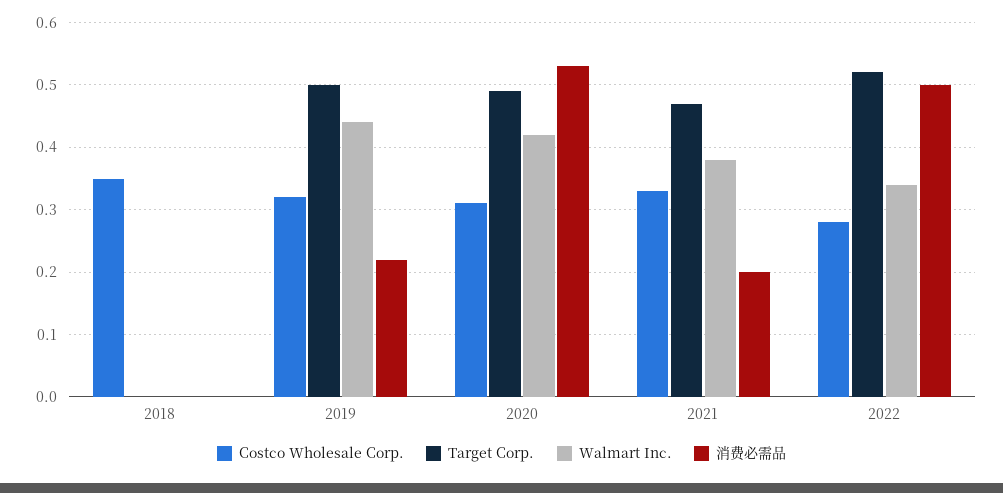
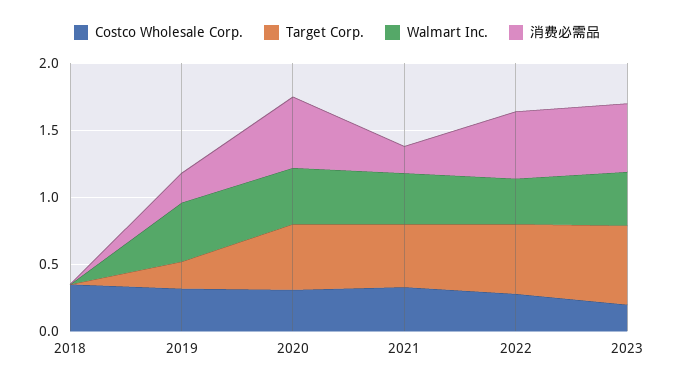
Target Corp., 2019: 0.5 -> 0.2
Costco Wholesale Corp., 2023: none -> 0.2
Target Corp., 2023: none -> 0.6
Walmart Inc., 2023: none -> 0.4
消费必需品, 2023: none -> 0.5

